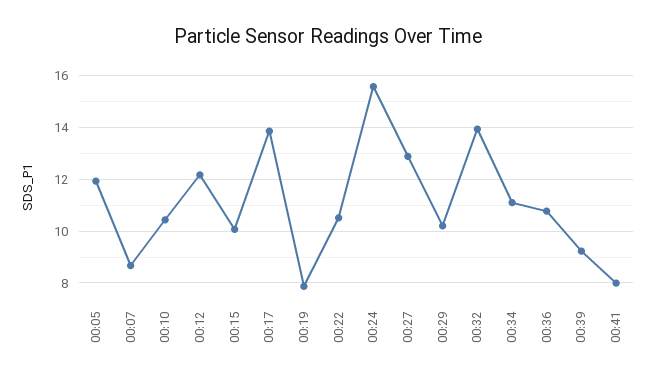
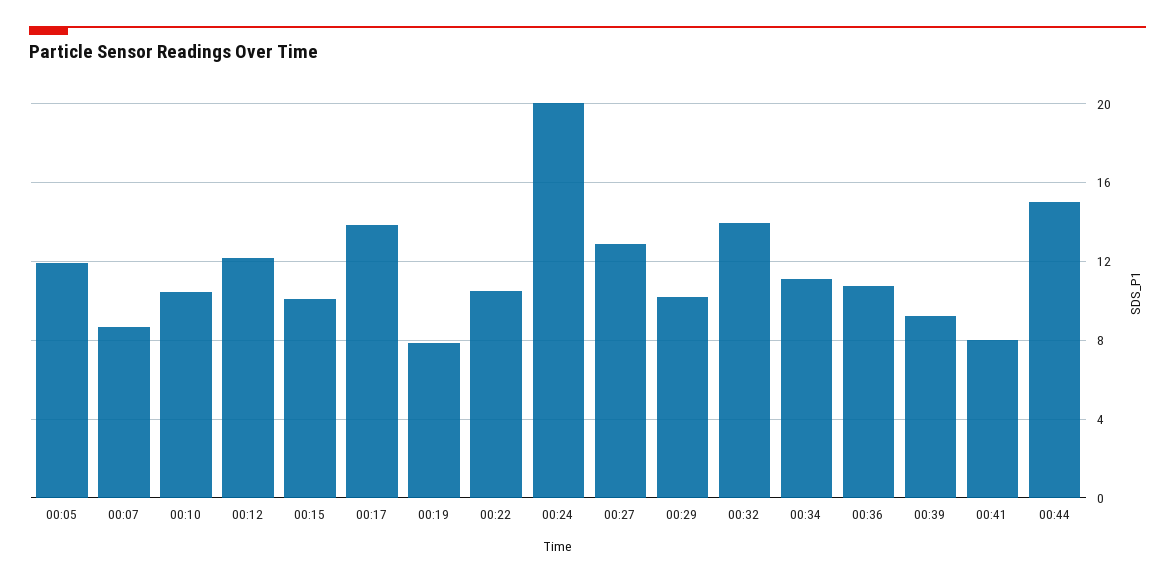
00:24: 15.5 -> 20
00:44: none -> 15

